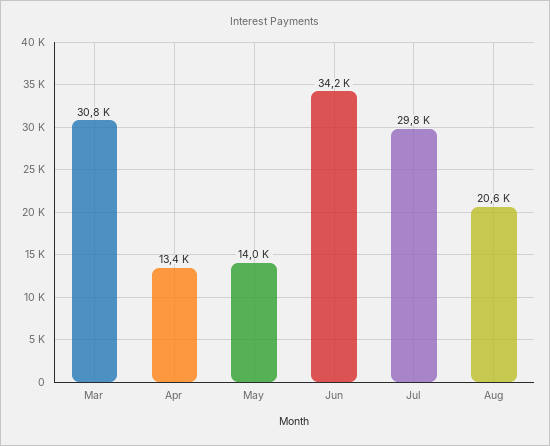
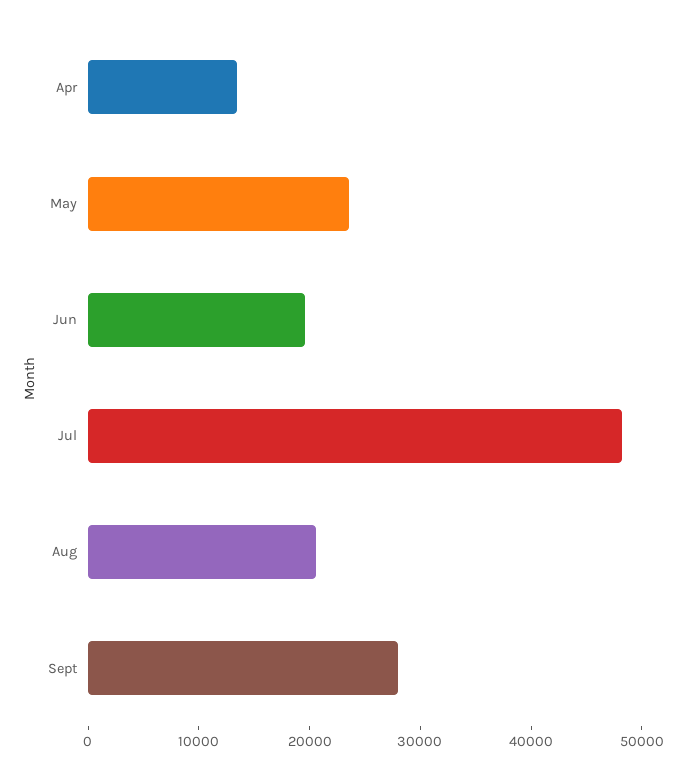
Mar: 30800 -> none
May: 14000 -> 24000
Jun: 34200 -> 20000
Jul: 29800 -> 48000
Sept: none -> 28000

